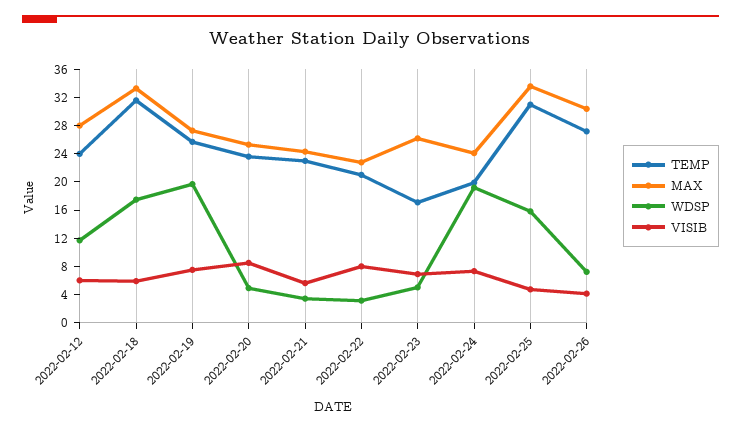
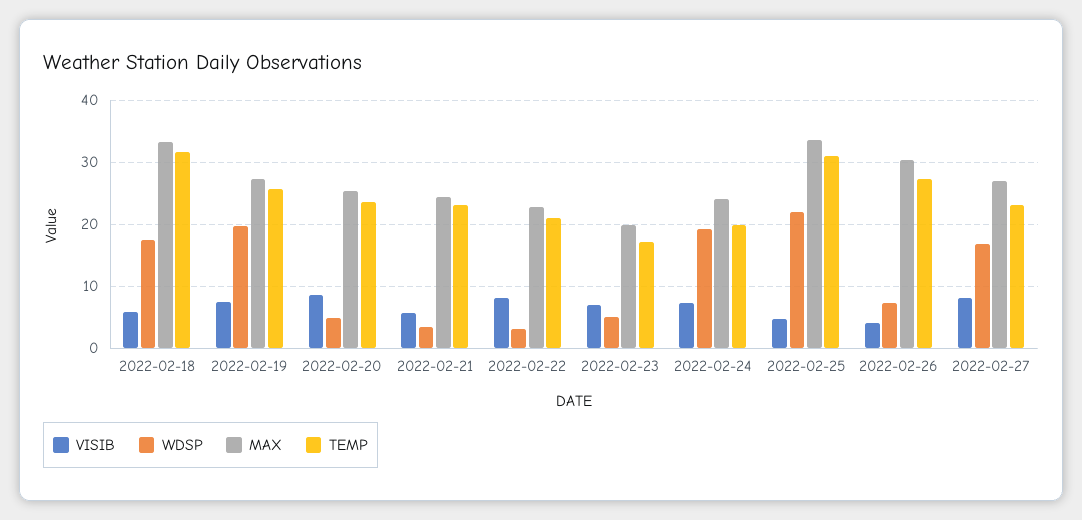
TEMP, 2022-02-12: 24 -> none
MAX, 2022-02-12: 28 -> none
WDSP, 2022-02-12: 12 -> none
VISIB, 2022-02-12: 6 -> none
MAX, 2022-02-23: 26 -> 20
WDSP, 2022-02-25: 16 -> 22
VISIB, 2022-02-27: none -> 8
WDSP, 2022-02-27: none -> 17
MAX, 2022-02-27: none -> 27
TEMP, 2022-02-27: none -> 23

